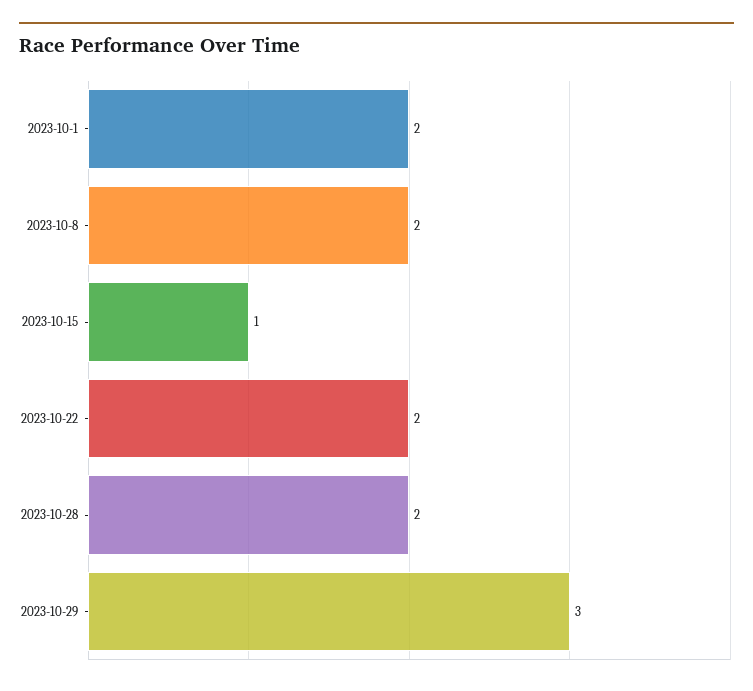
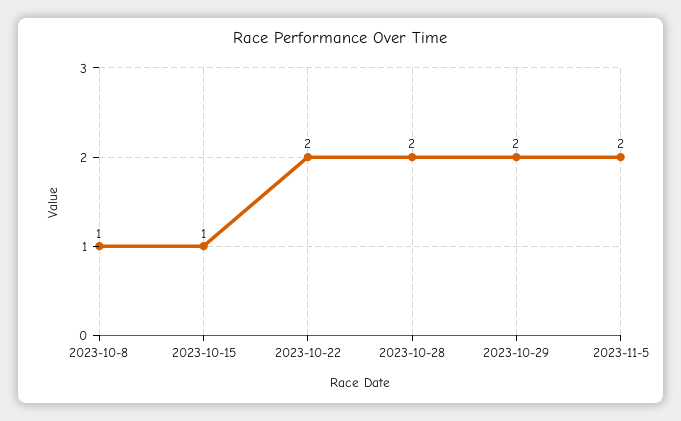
2023-10-1: 2 -> none
2023-10-8: 2 -> 1
2023-10-29: 3 -> 2
2023-11-5: none -> 2

